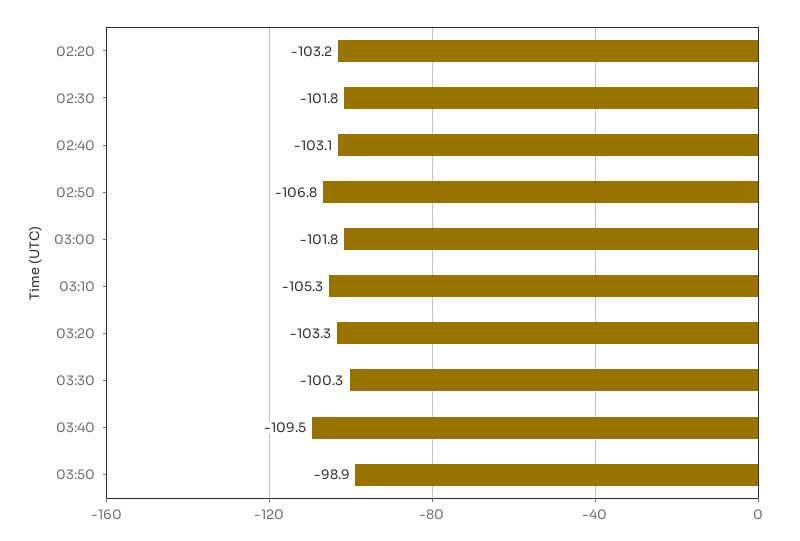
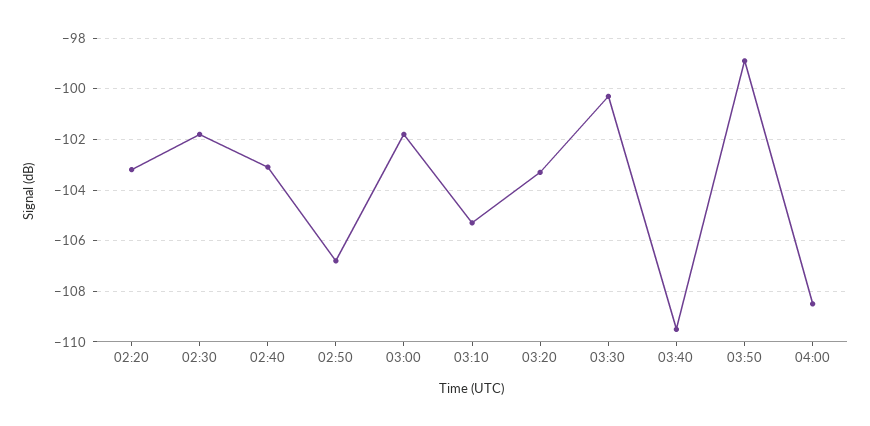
04:00: none -> -108.5

